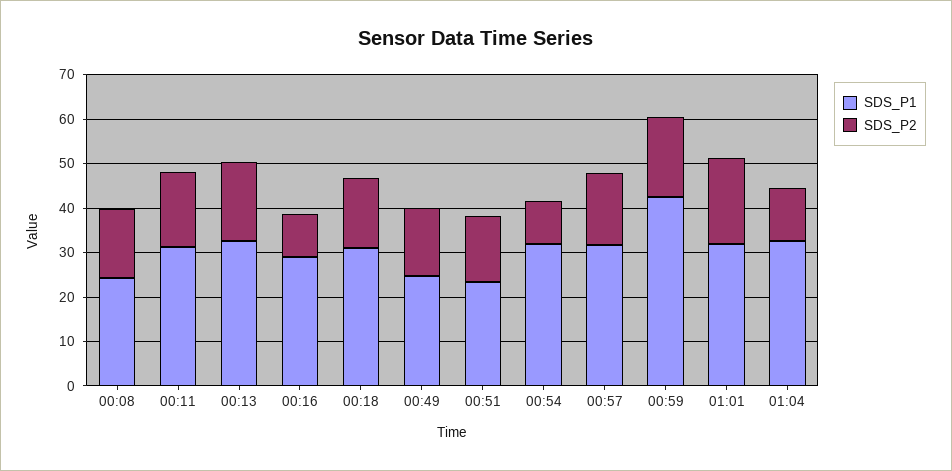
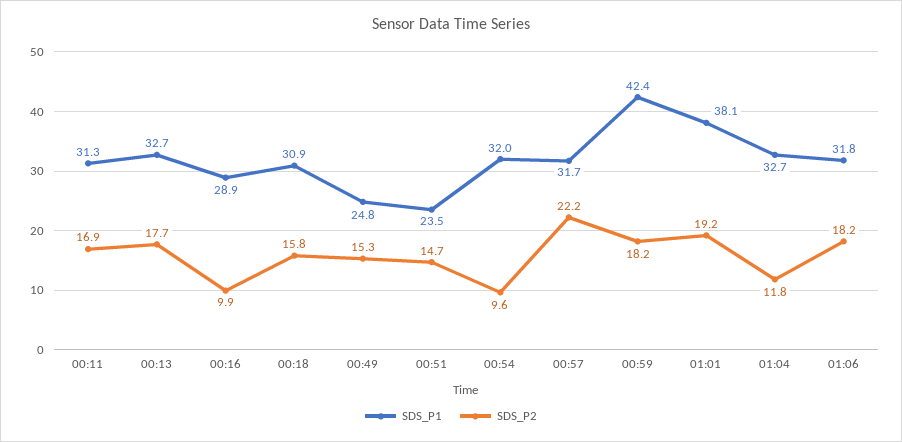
SDS_P1, 00:08: 24 -> none
SDS_P2, 00:08: 16 -> none
SDS_P2, 00:57: 16 -> 22.2
SDS_P1, 01:01: 32 -> 38.1
SDS_P1, 01:06: none -> 31.8
SDS_P2, 01:06: none -> 18.2

